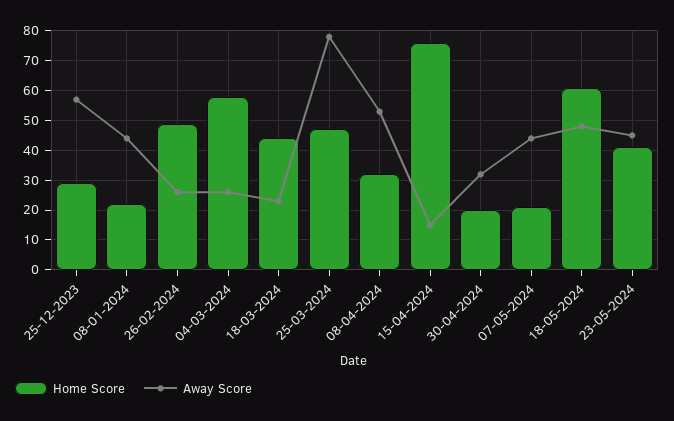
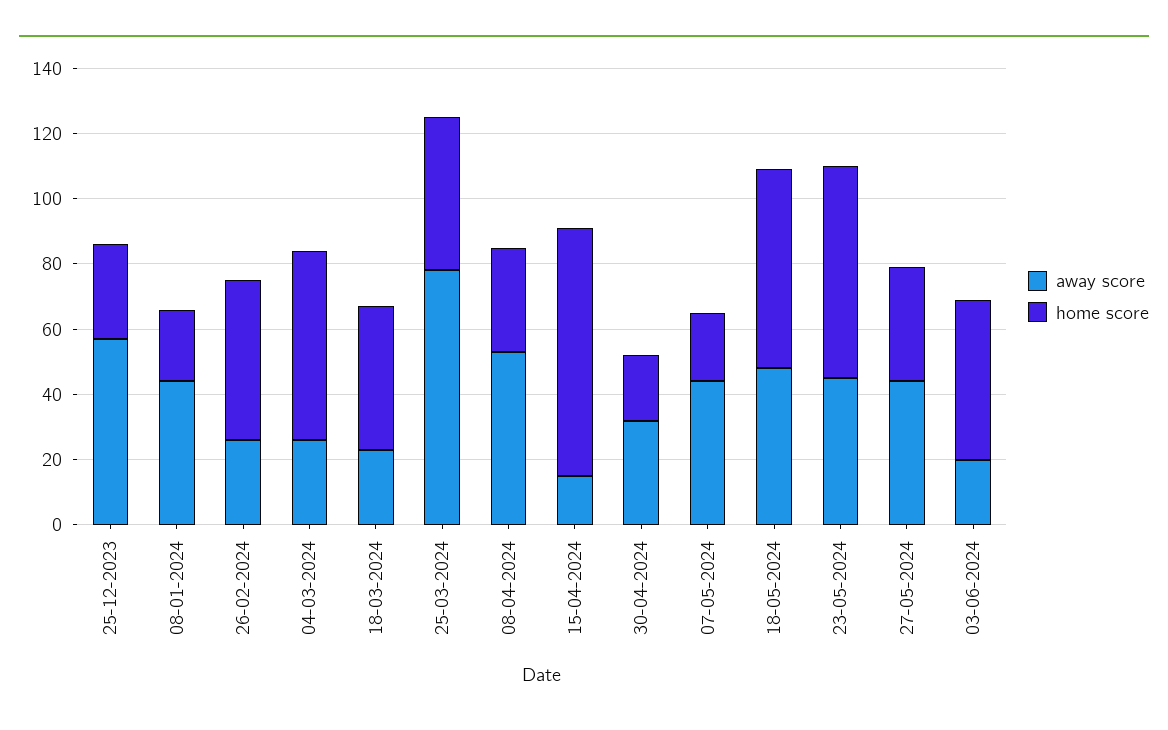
Home Score, 23-05-2024: 40 -> 65
Away Score, 27-05-2024: none -> 45
Home Score, 27-05-2024: none -> 35
Away Score, 03-06-2024: none -> 20
Home Score, 03-06-2024: none -> 50

